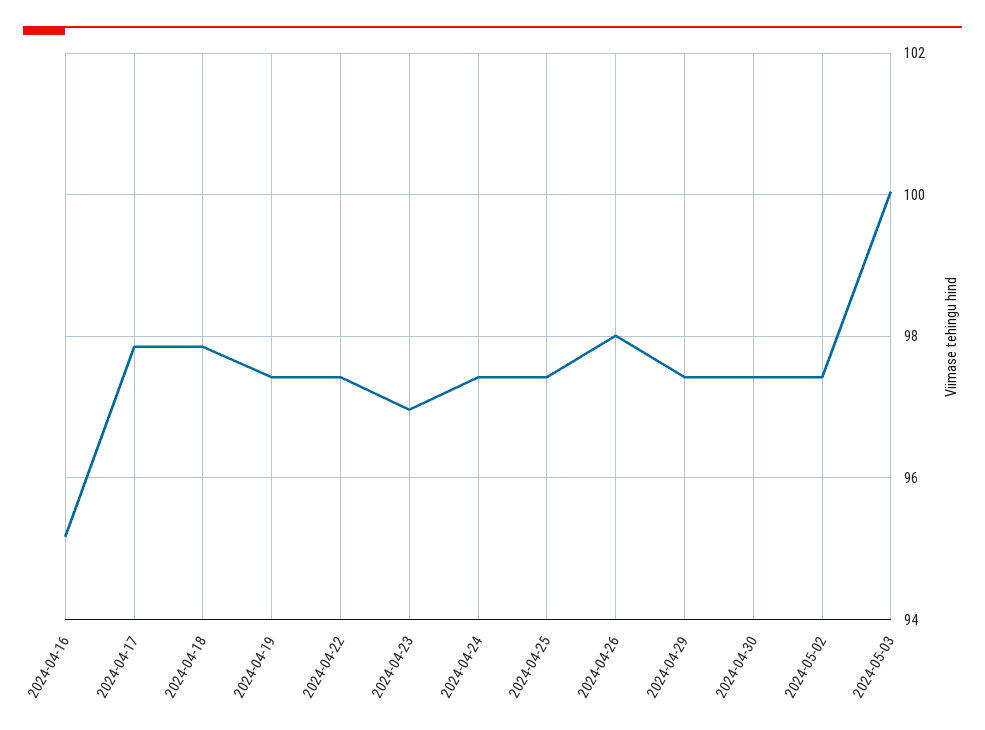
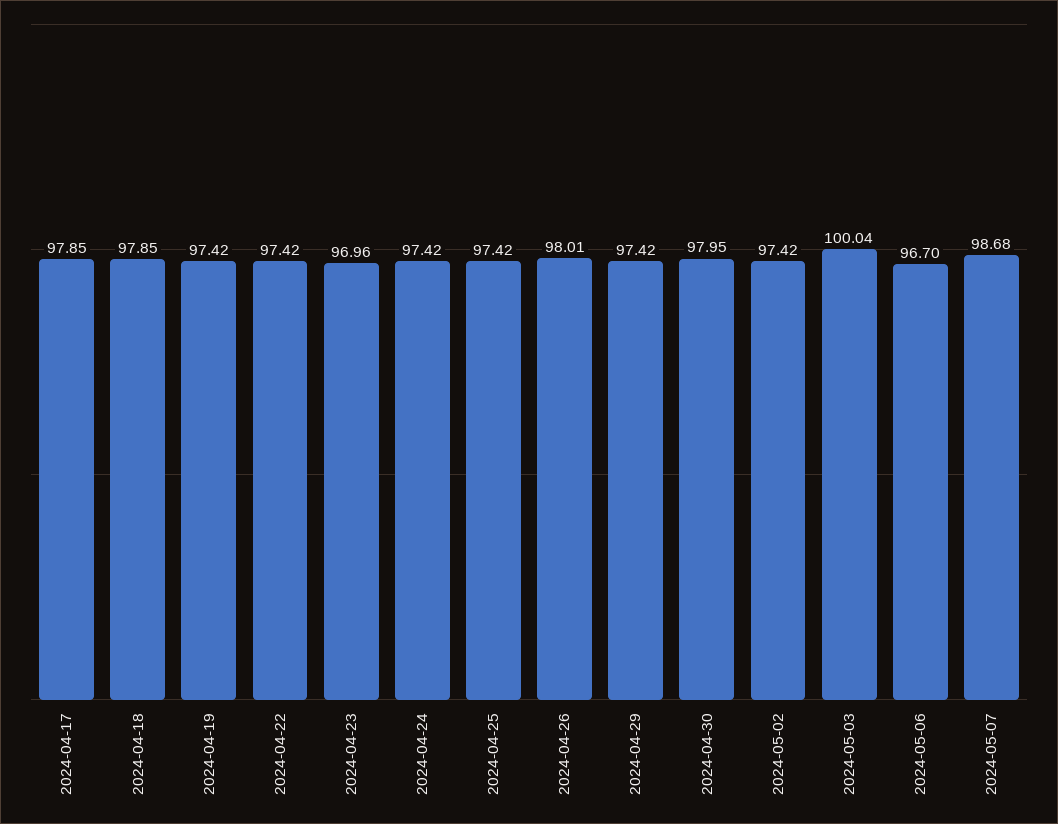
2024-04-16: 95.2 -> none
2024-04-30: 97.4 -> 97.95
2024-05-06: none -> 96.7
2024-05-07: none -> 98.68

